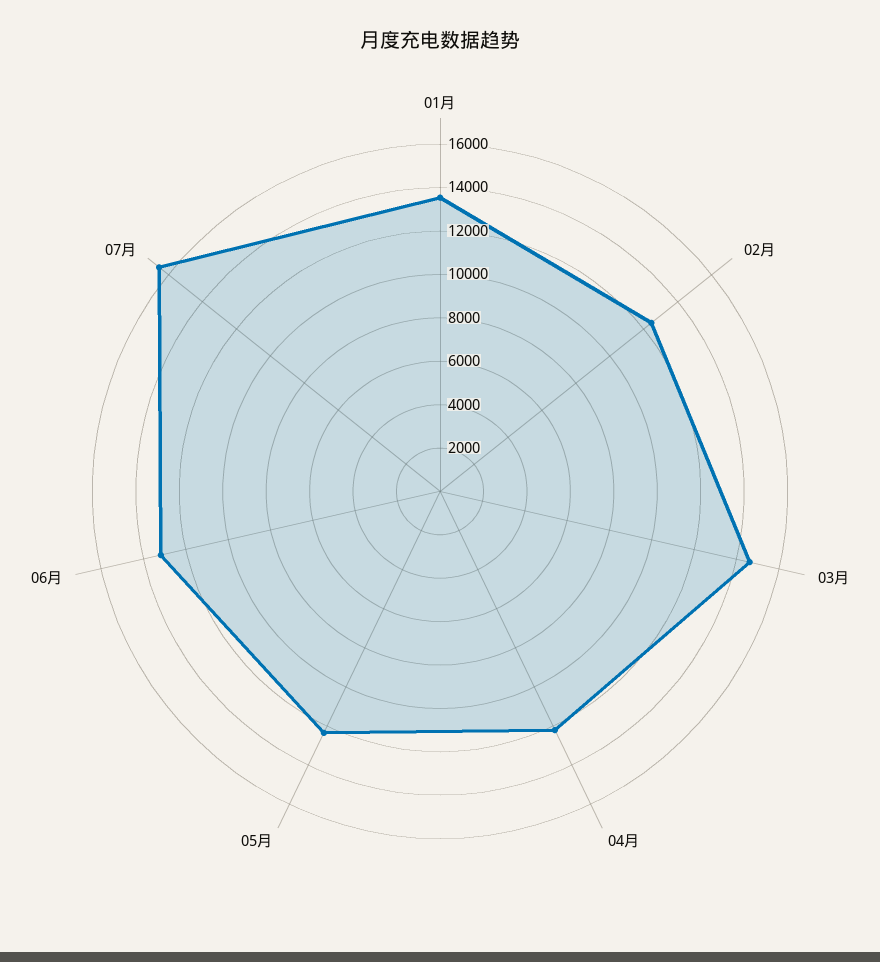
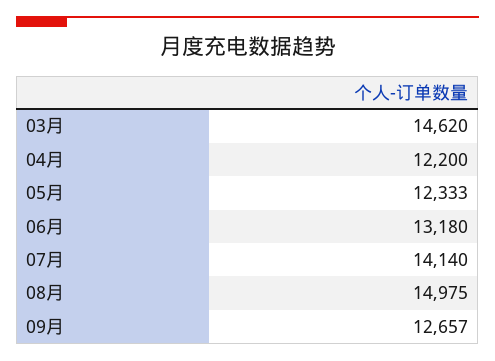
01月: 13500 -> none
02月: 12500 -> none
07月: 16500 -> 14140
08月: none -> 14975
09月: none -> 12657

